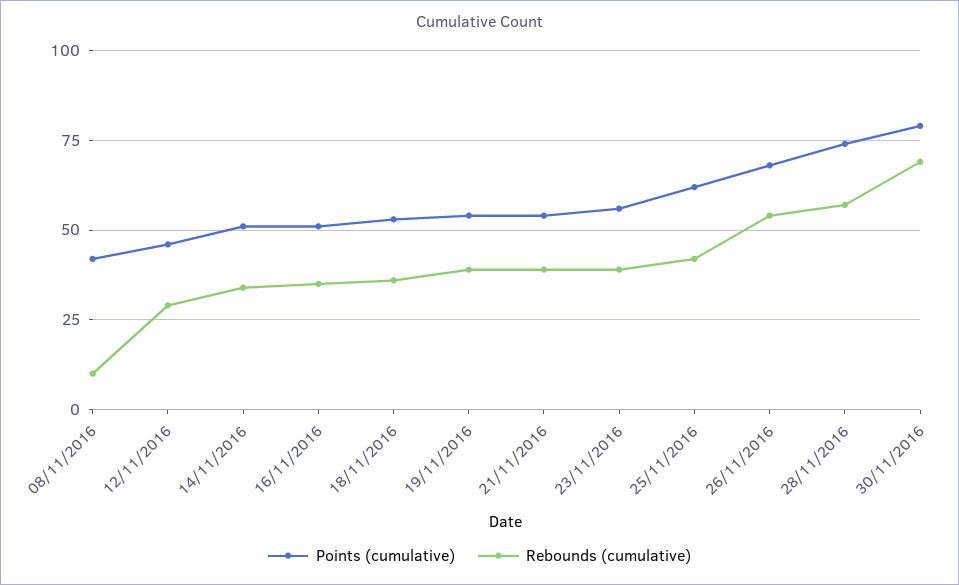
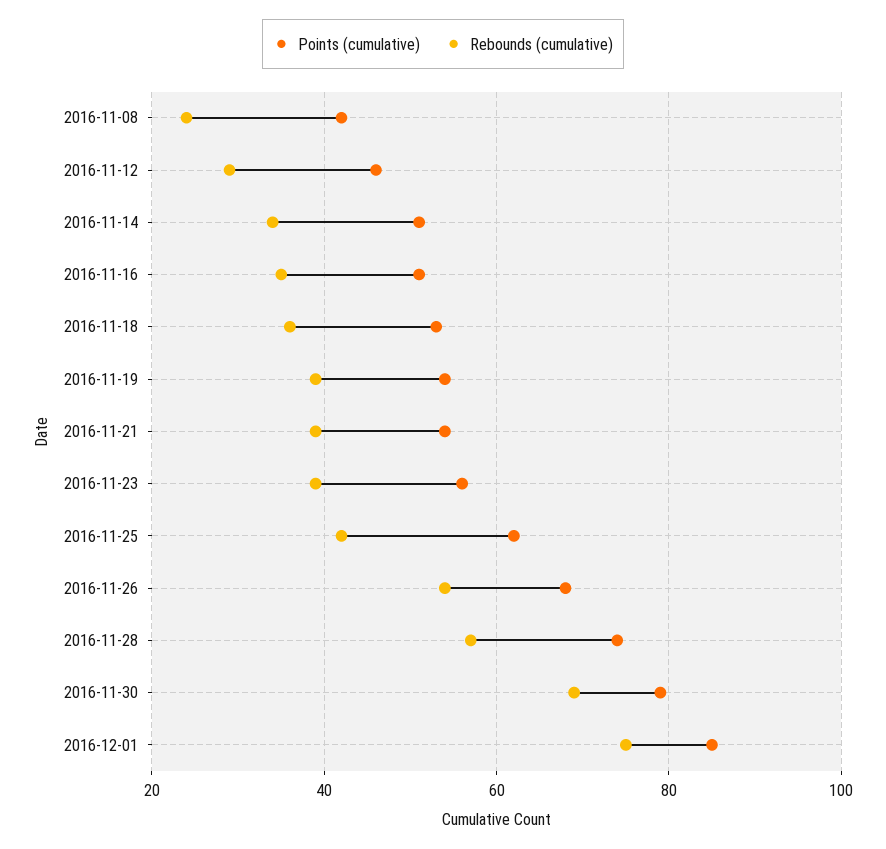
Rebounds (cumulative), 08/11/2016: 10 -> 25
Points (cumulative), 2016-12-01: none -> 85
Rebounds (cumulative), 2016-12-01: none -> 75

